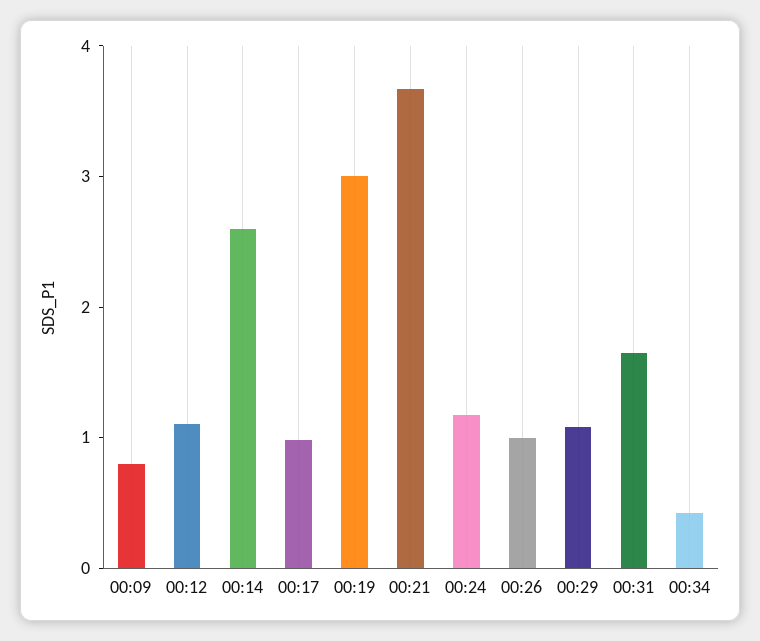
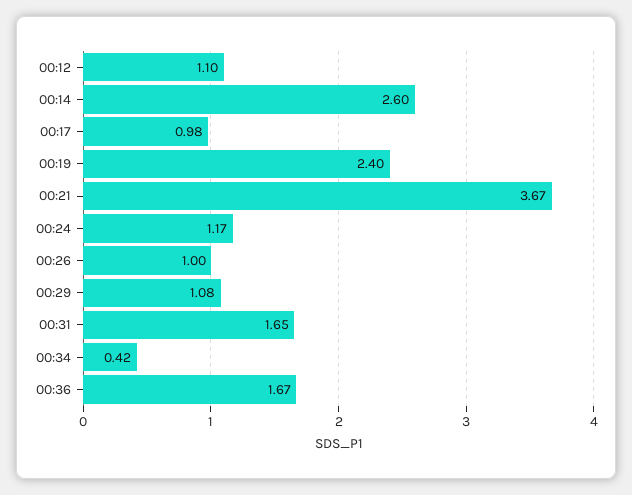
00:09: 0.8 -> none
00:19: 3 -> 2.4
00:36: none -> 1.67

